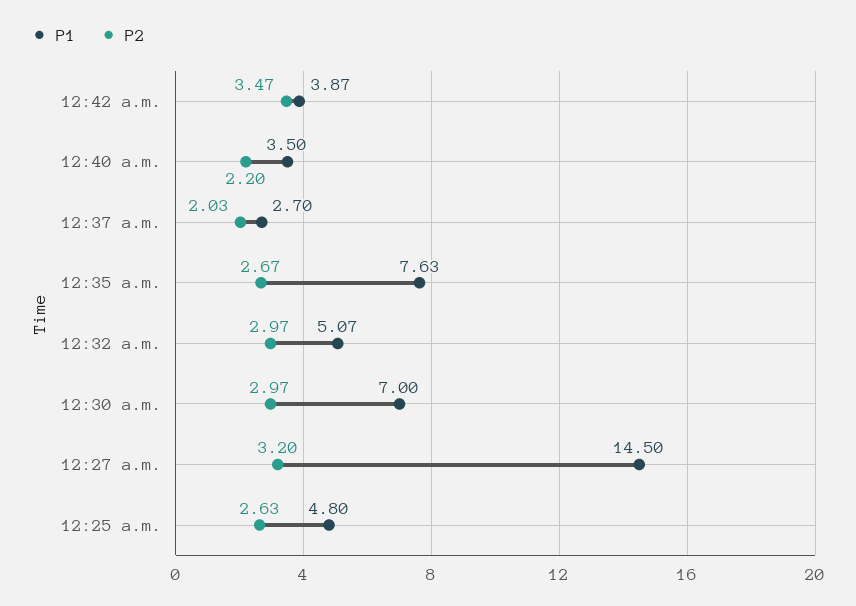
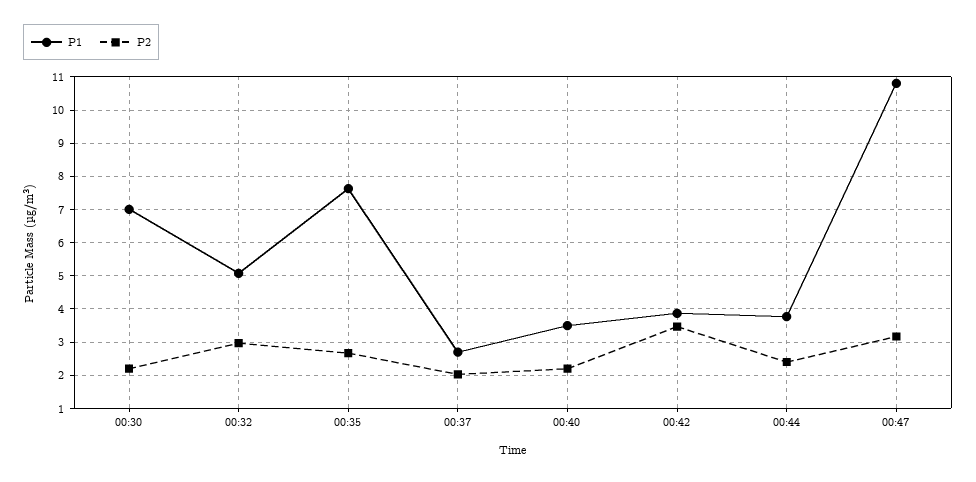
P2, 12:30 a.m.: 2.97 -> 2.2
P1, 12:27 a.m.: 14.5 -> none
P2, 12:27 a.m.: 3.2 -> none
P1, 12:25 a.m.: 4.8 -> none
P2, 12:25 a.m.: 2.63 -> none
P1, 00:44: none -> 3.8
P2, 00:44: none -> 2.4
P1, 00:47: none -> 10.8
P2, 00:47: none -> 3.2

